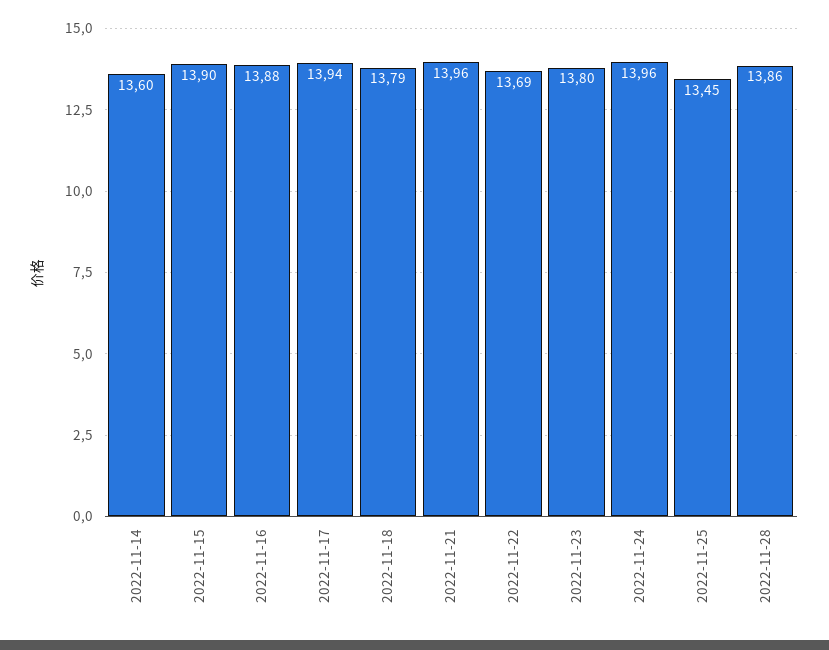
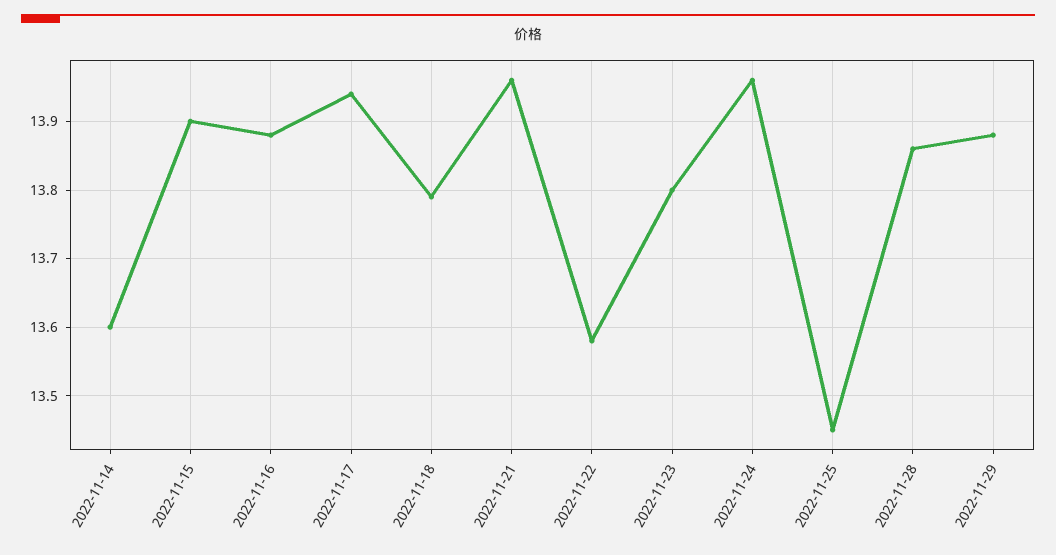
2022-11-22: 13.69 -> 13.58
2022-11-29: none -> 13.88

